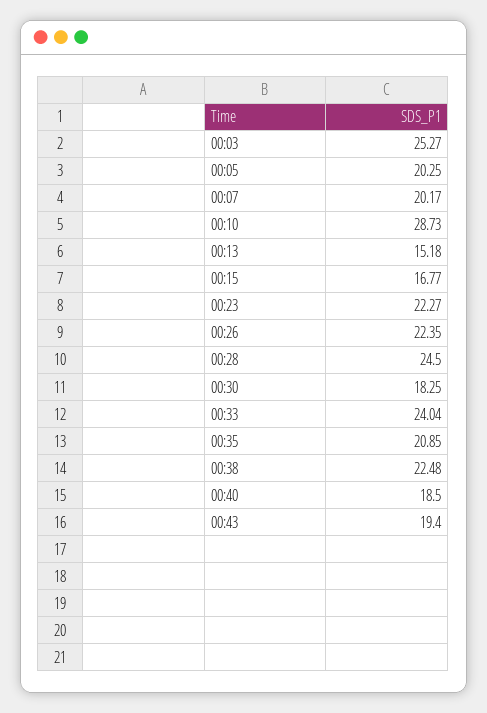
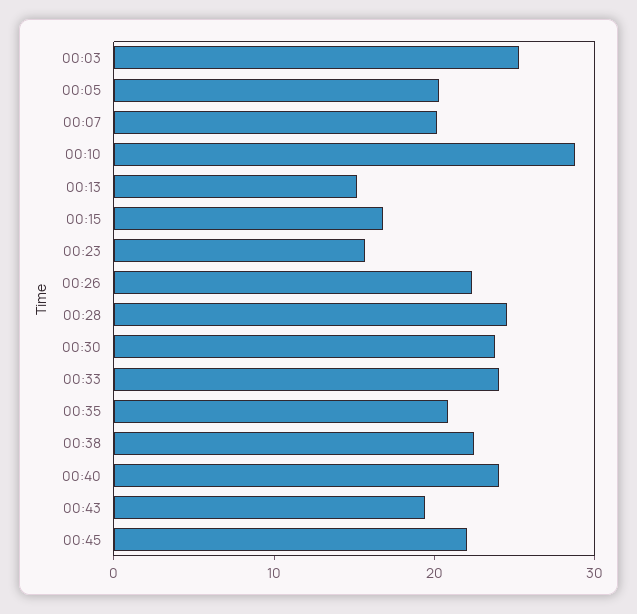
00:23: 22.27 -> 16
00:30: 18.25 -> 24
00:40: 18.5 -> 24
00:45: none -> 22

